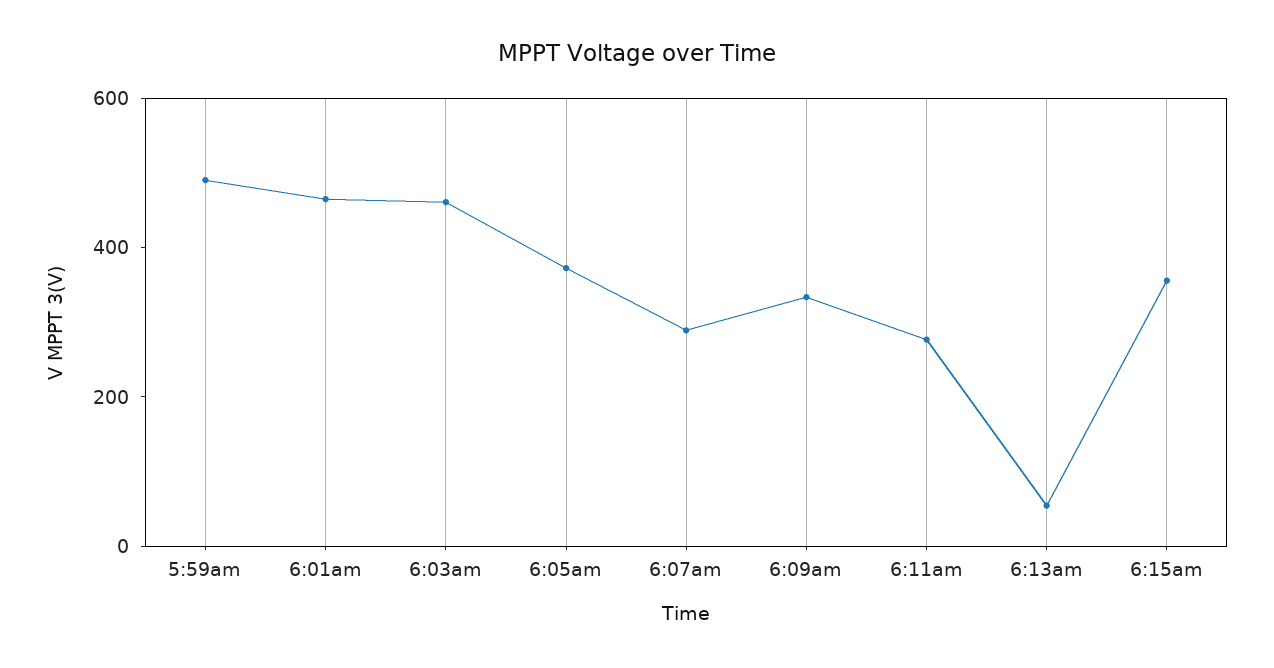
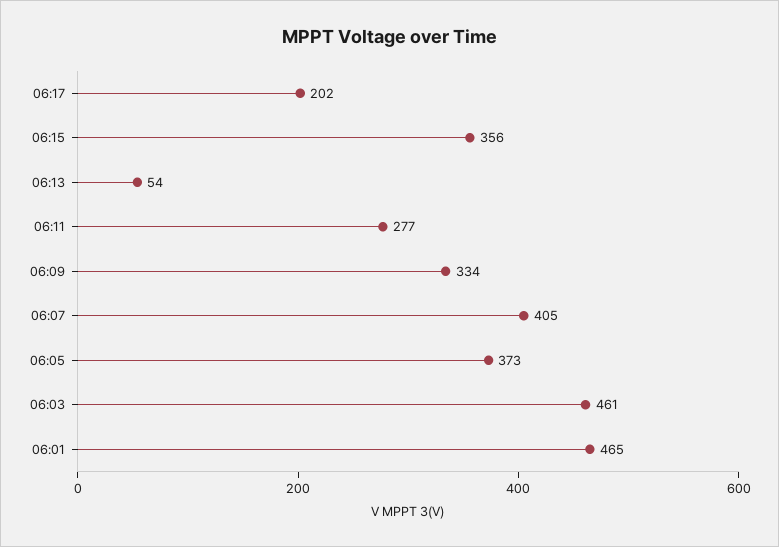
5:59am: 500 -> none
6:07am: 300 -> 405
06:17: none -> 202

